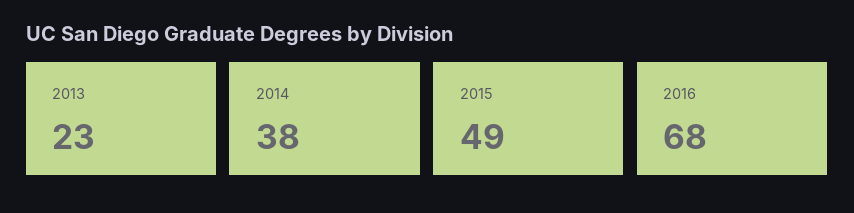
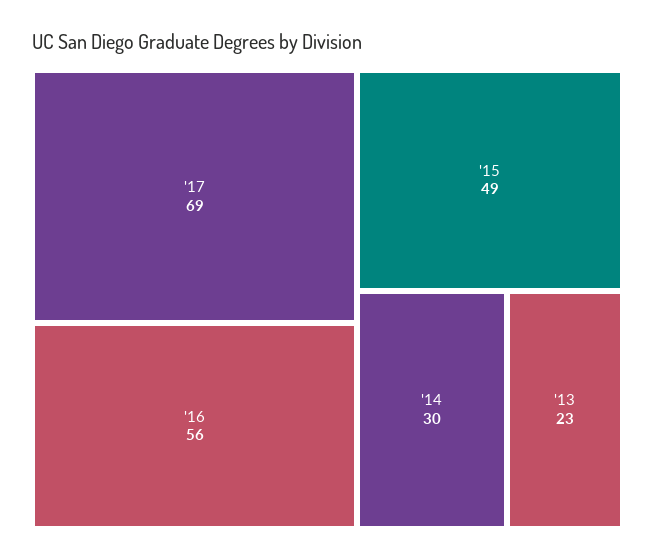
2014: 38 -> 30
2016: 68 -> 56
'17: none -> 69

